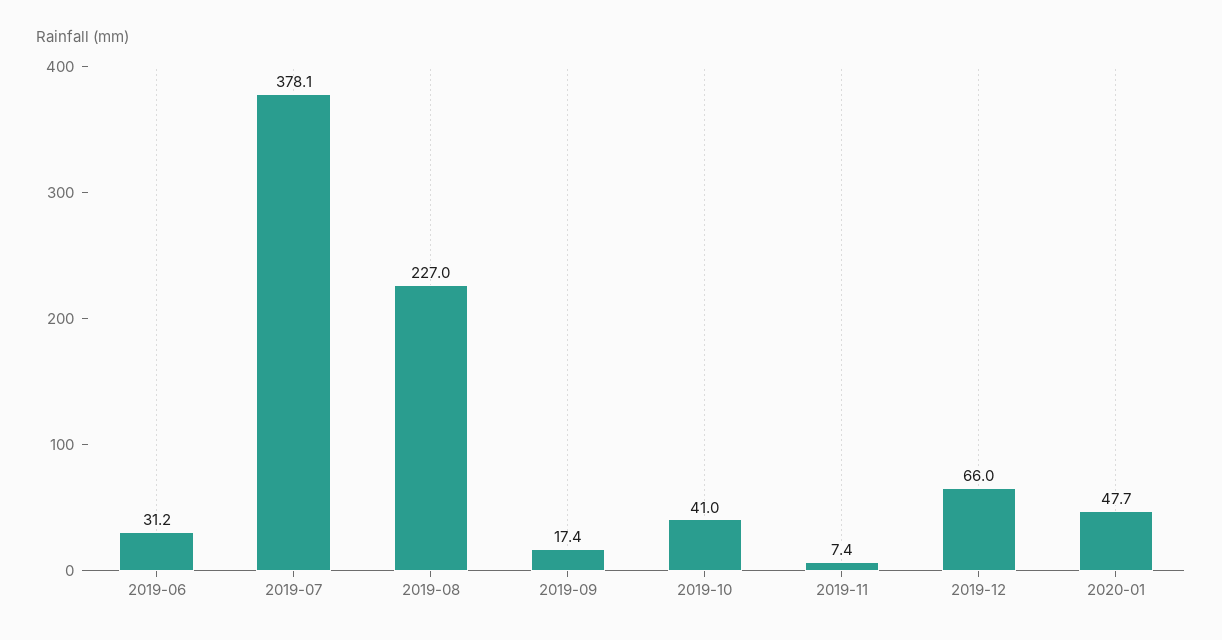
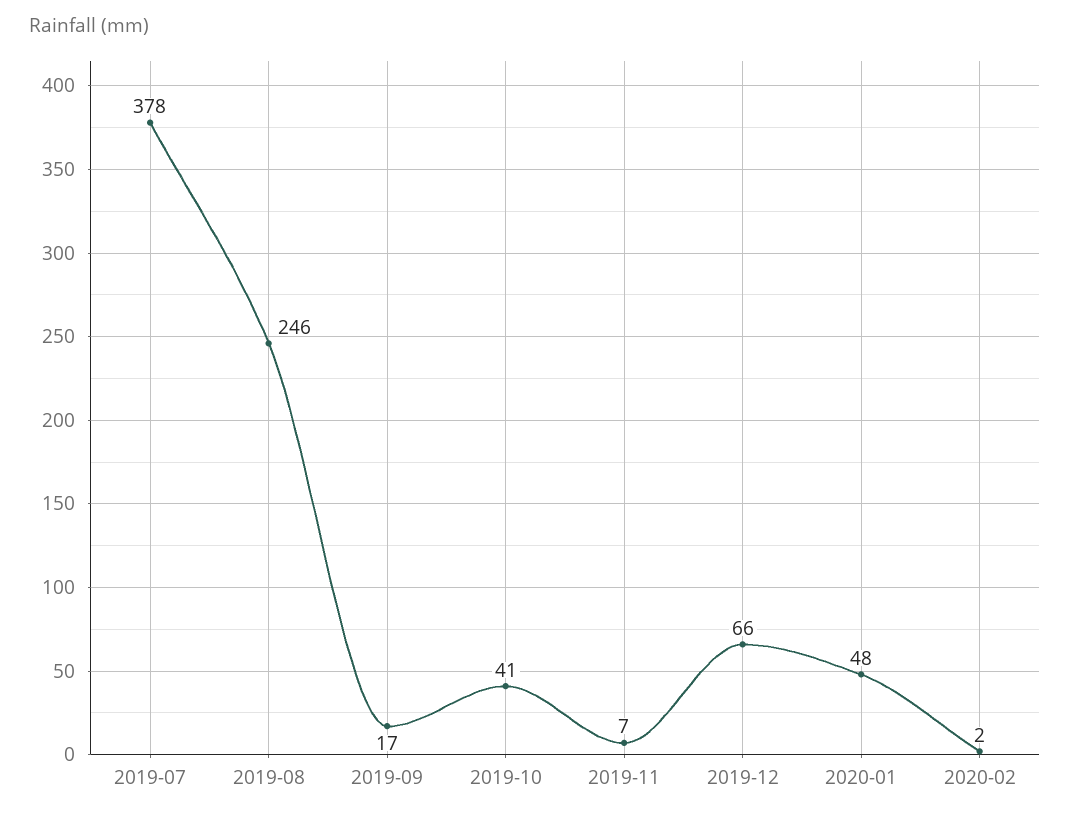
2019-06: 31.2 -> none
2019-08: 227 -> 246
2020-02: none -> 2

